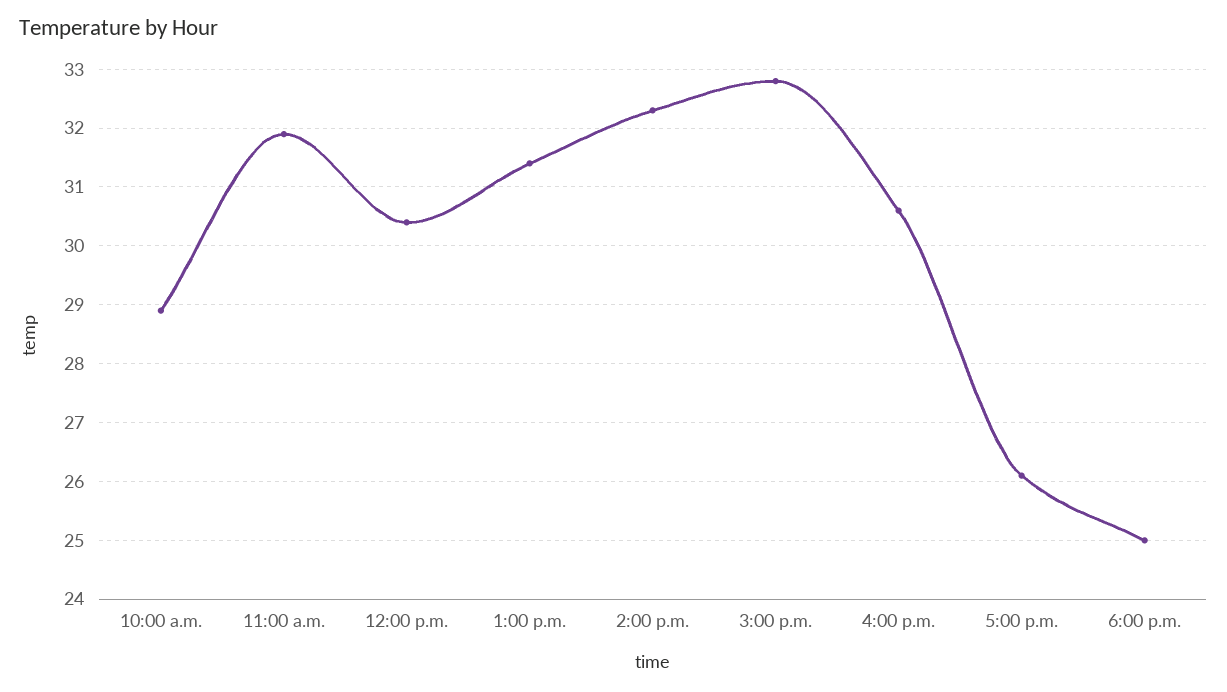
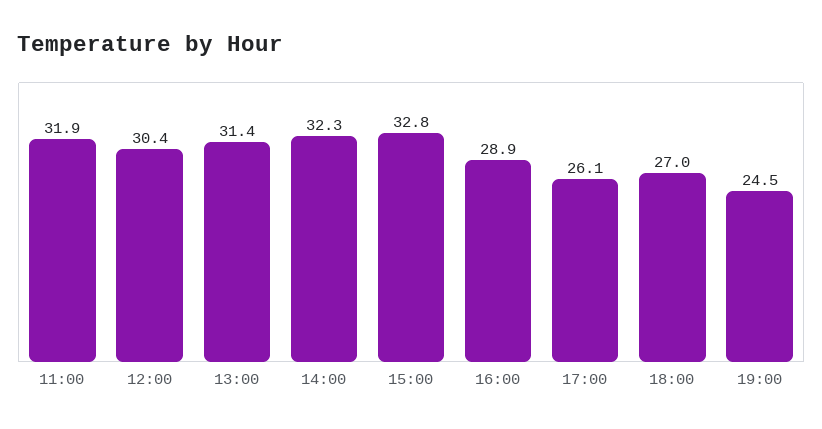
10:00 a.m.: 29 -> none
4:00 p.m.: 30.5 -> 28.9
6:00 p.m.: 25 -> 27
19:00: none -> 24.5

